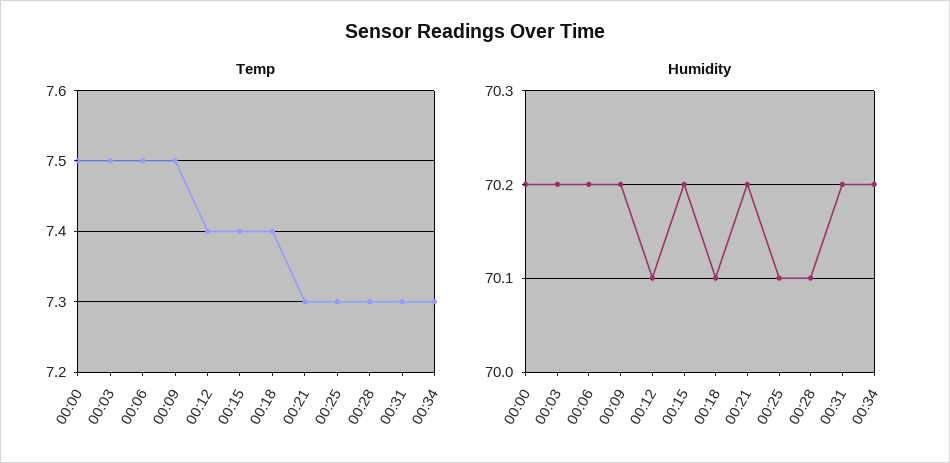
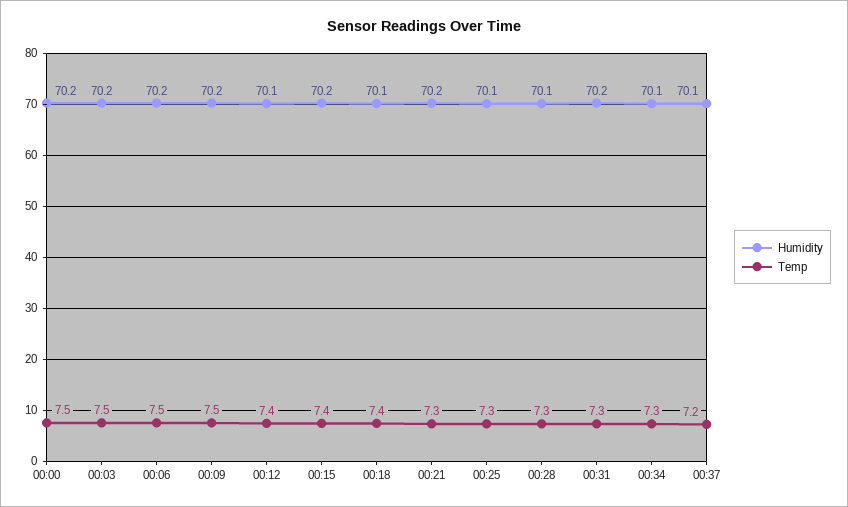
Humidity, 00:34: 70.2 -> 70.1
Humidity, 00:37: none -> 70.1
Temp, 00:37: none -> 7.2

